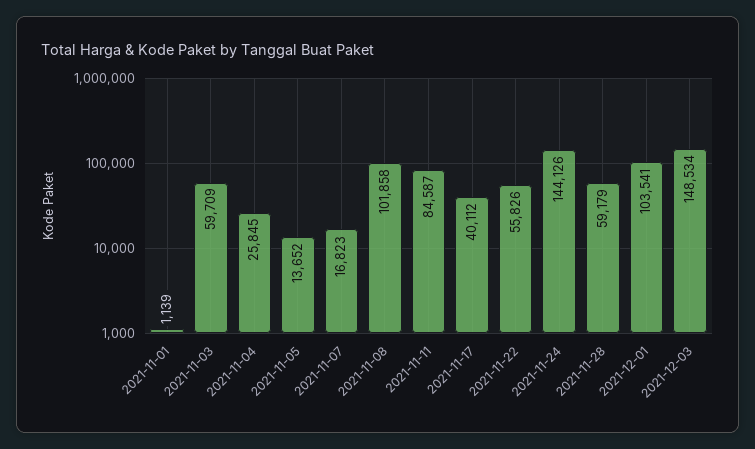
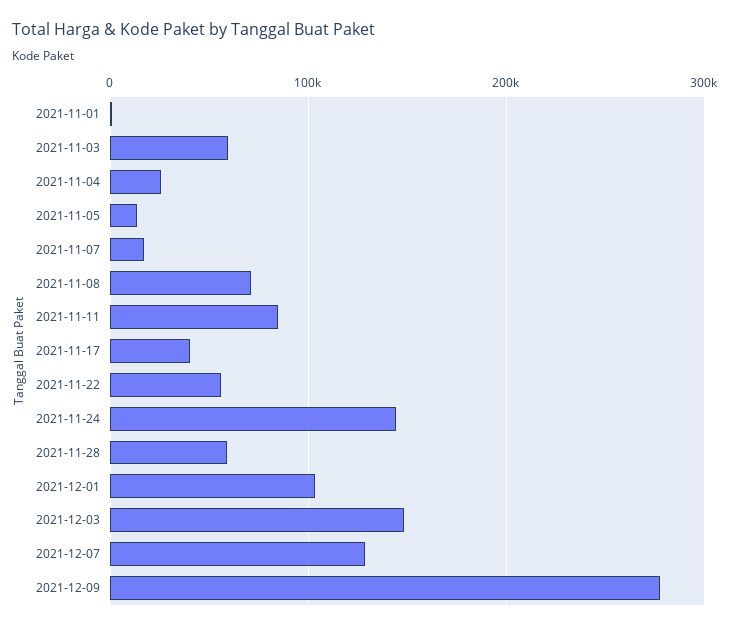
2021-11-08: 101858 -> 70000
2021-12-07: none -> 130000
2021-12-09: none -> 280000

